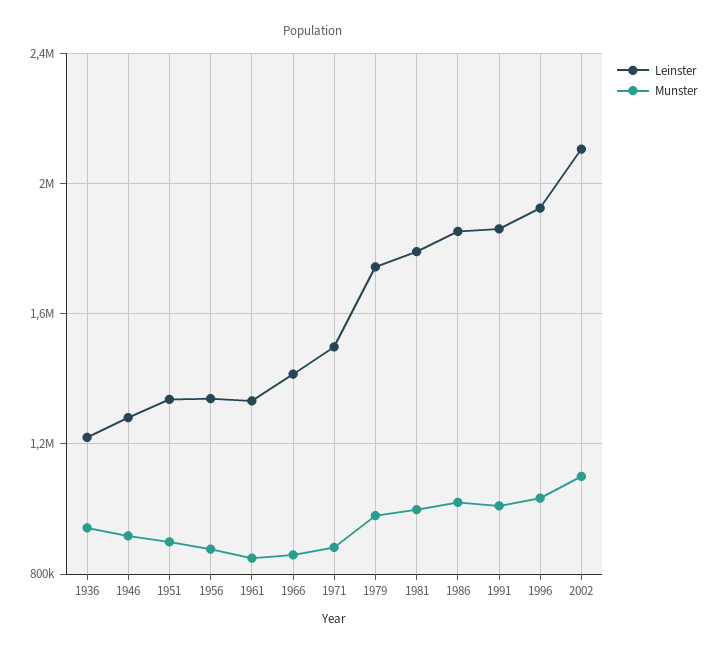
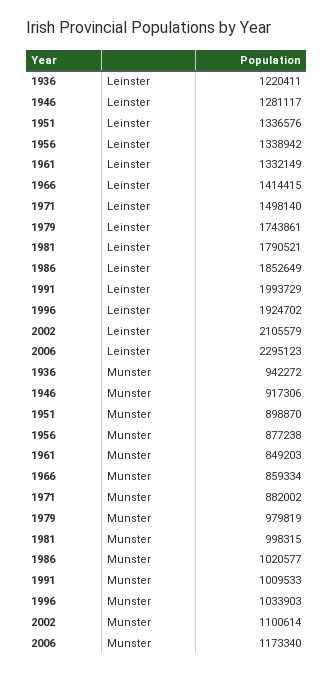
Leinster, 1991: 1850000 -> 1993729
Leinster, 2006: none -> 2295123
Munster, 2006: none -> 1173340

